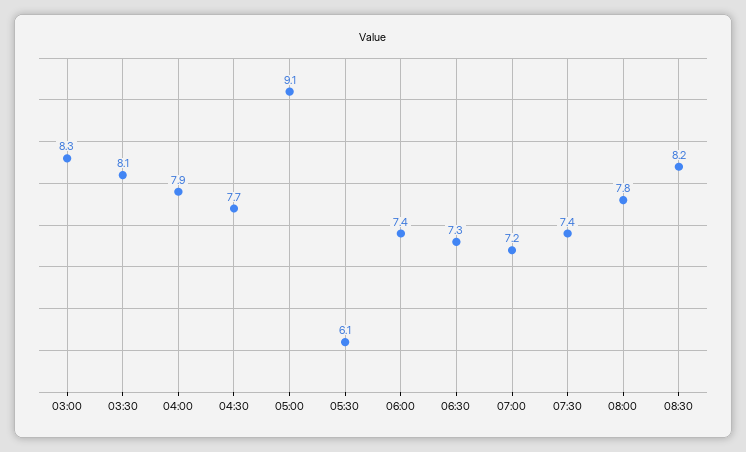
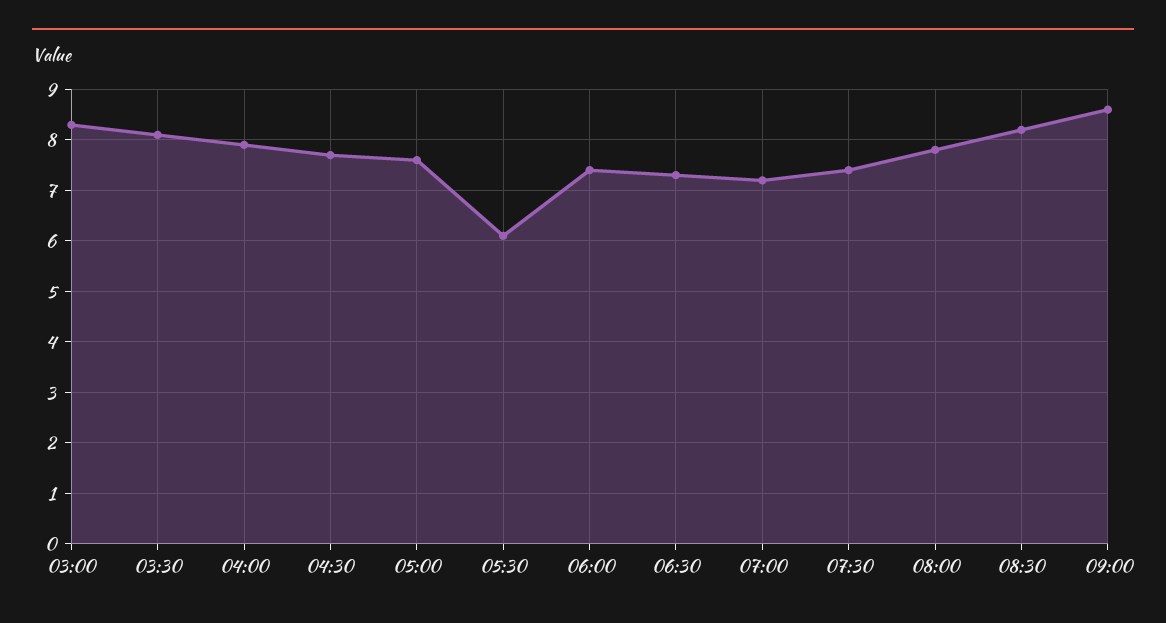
05:00: 9.1 -> 7.5
09:00: none -> 8.5

